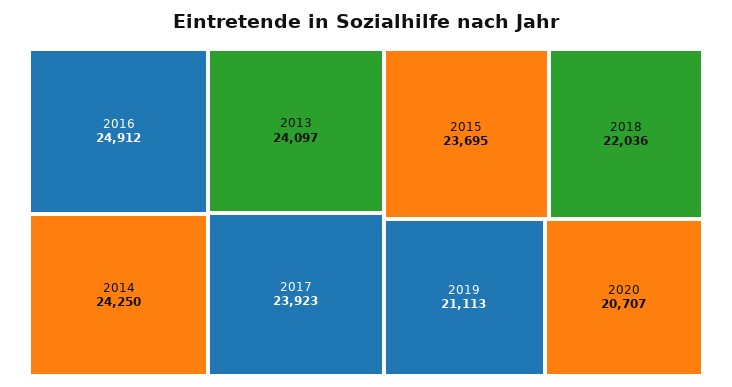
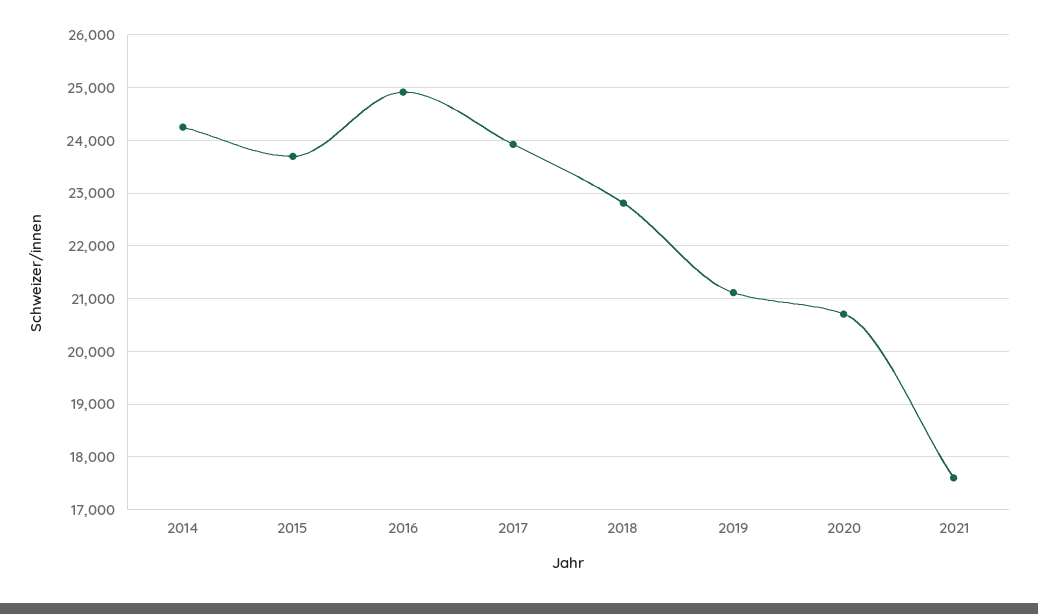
2013: 24097 -> none
2018: 22036 -> 22800
2021: none -> 17600

